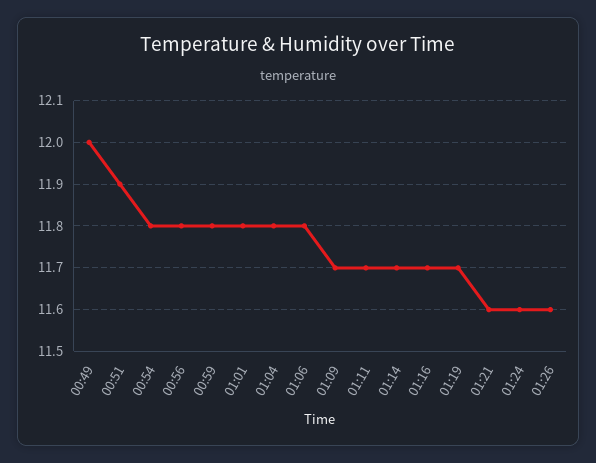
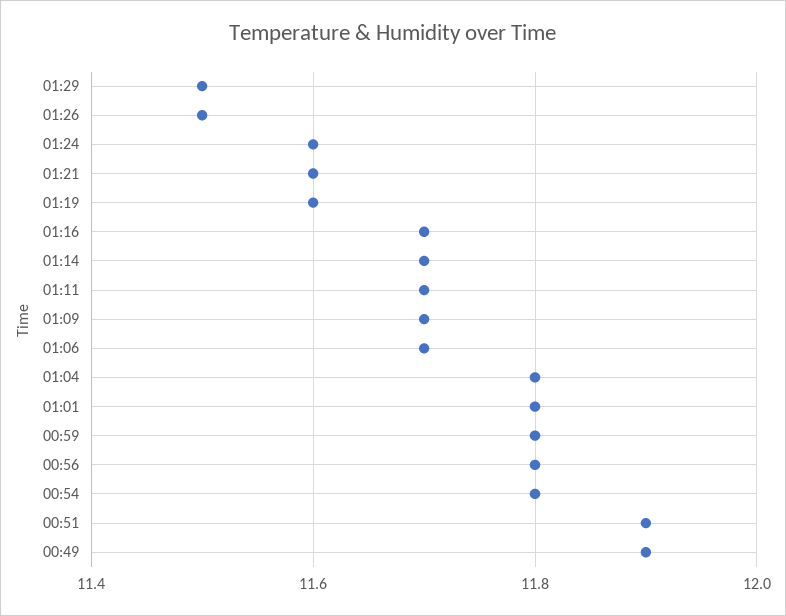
00:49: 12 -> 11.9
01:06: 11.8 -> 11.7
01:19: 11.7 -> 11.6
01:26: 11.6 -> 11.5
01:29: none -> 11.5

